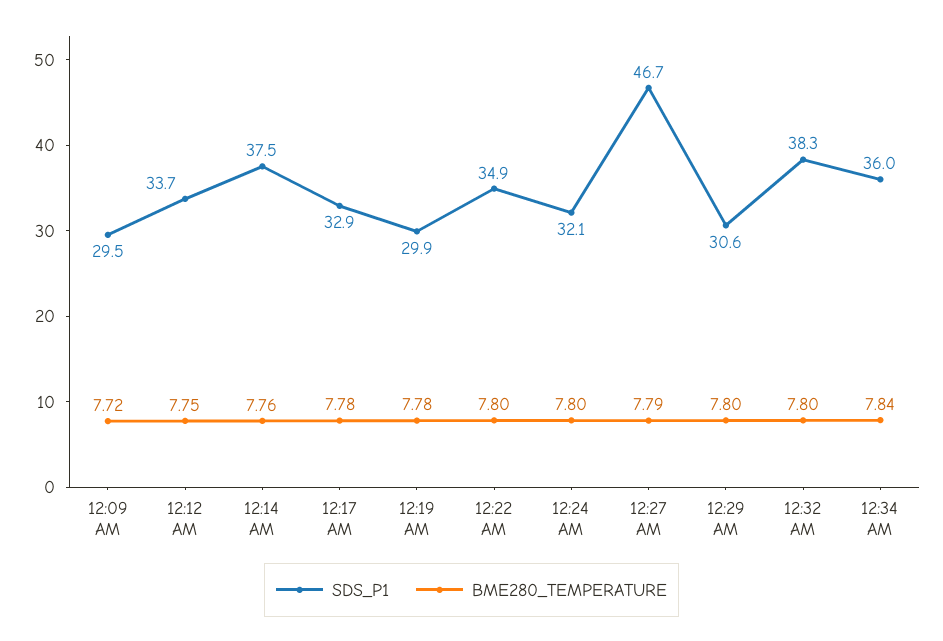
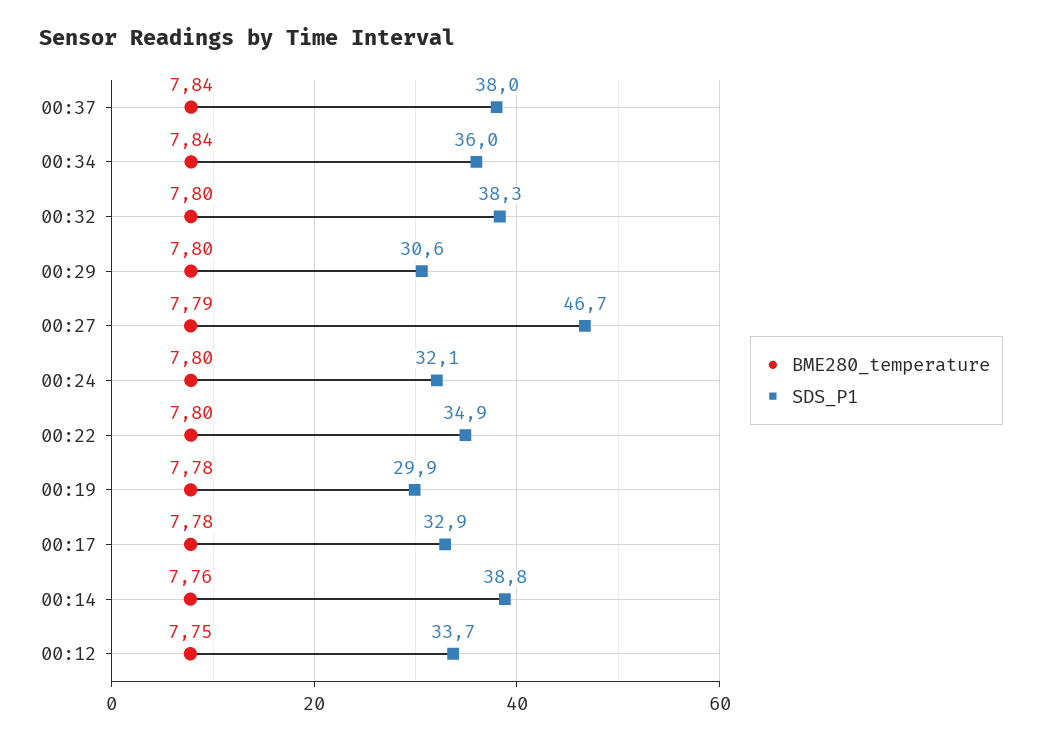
SDS_P1, 12:09 AM: 29.5 -> none
BME280_TEMPERATURE, 12:09 AM: 7.72 -> none
SDS_P1, 12:14 AM: 37.5 -> 38.8
BME280_TEMPERATURE, 00:37: none -> 7.84
SDS_P1, 00:37: none -> 38

